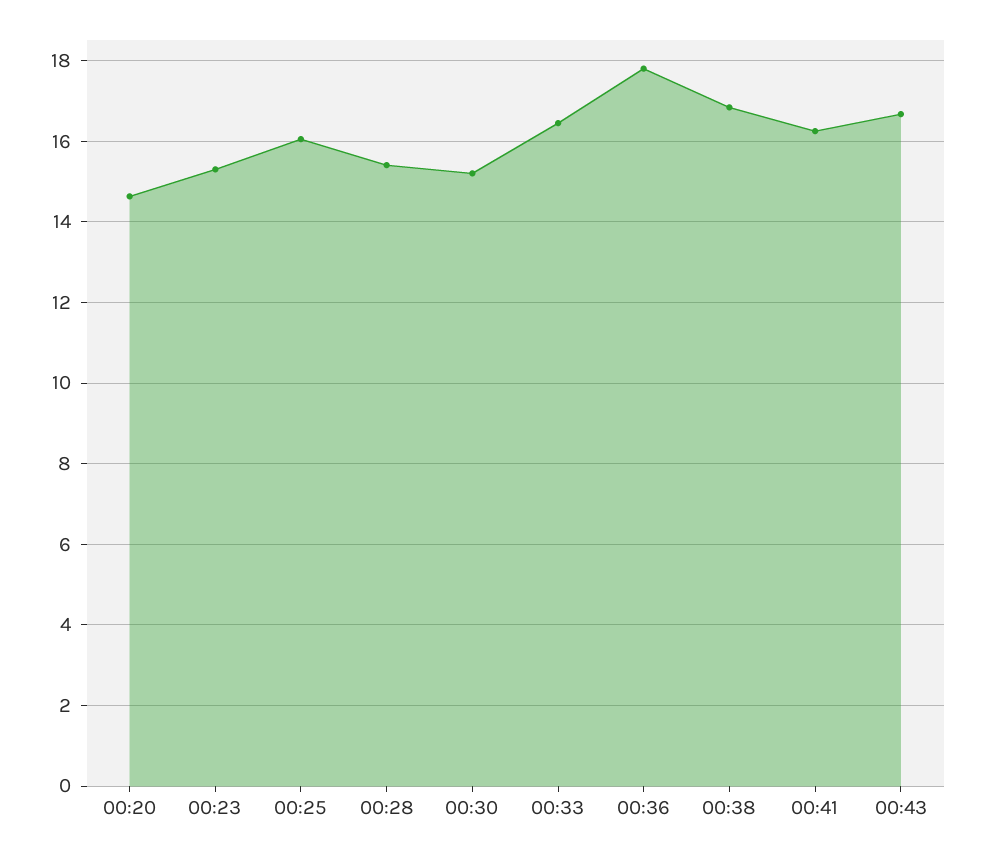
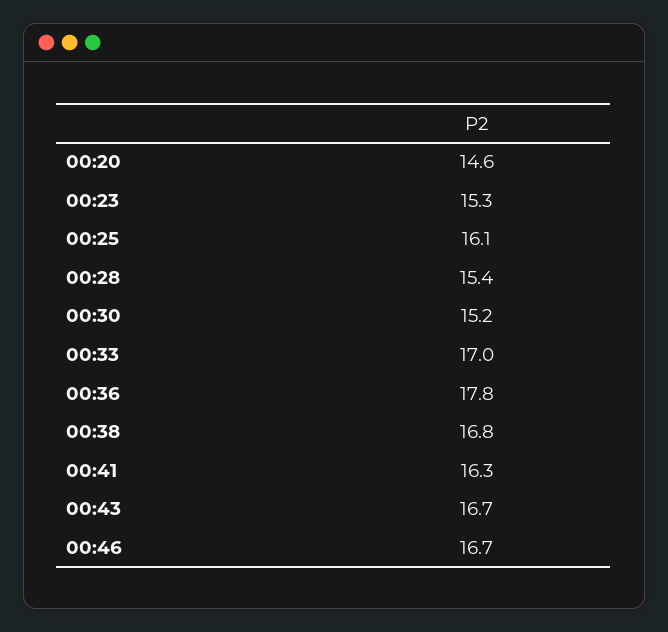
00:33: 16.4 -> 17
00:46: none -> 16.7

